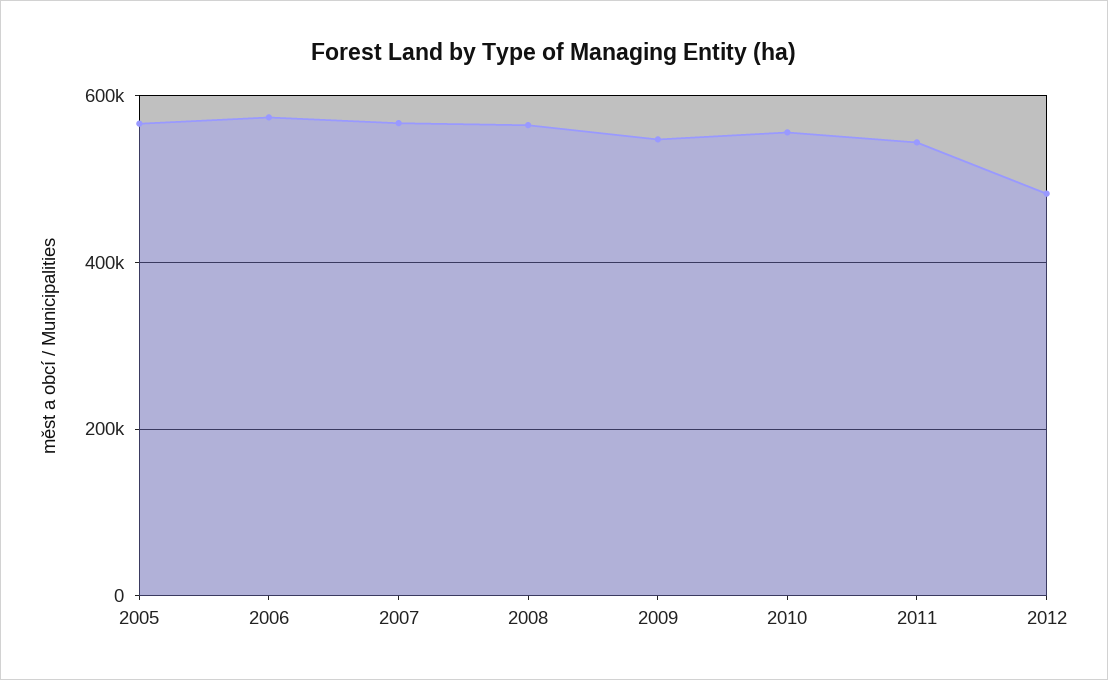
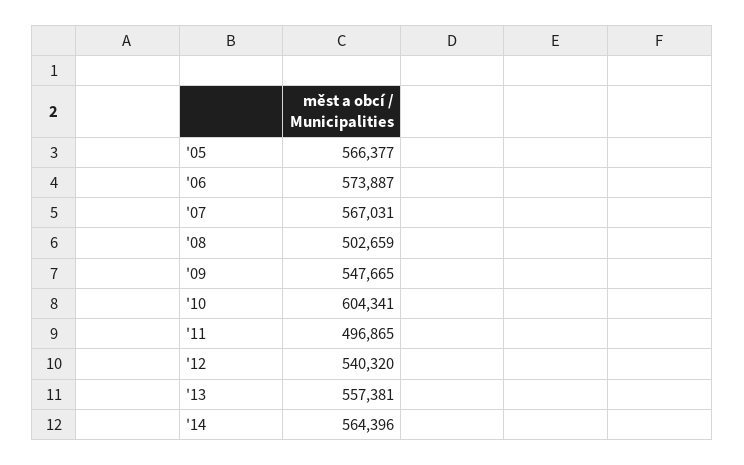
2008: 560000 -> 502659
2010: 560000 -> 604341
2011: 540000 -> 496865
2012: 480000 -> 540320
'13: none -> 557381
'14: none -> 564396

